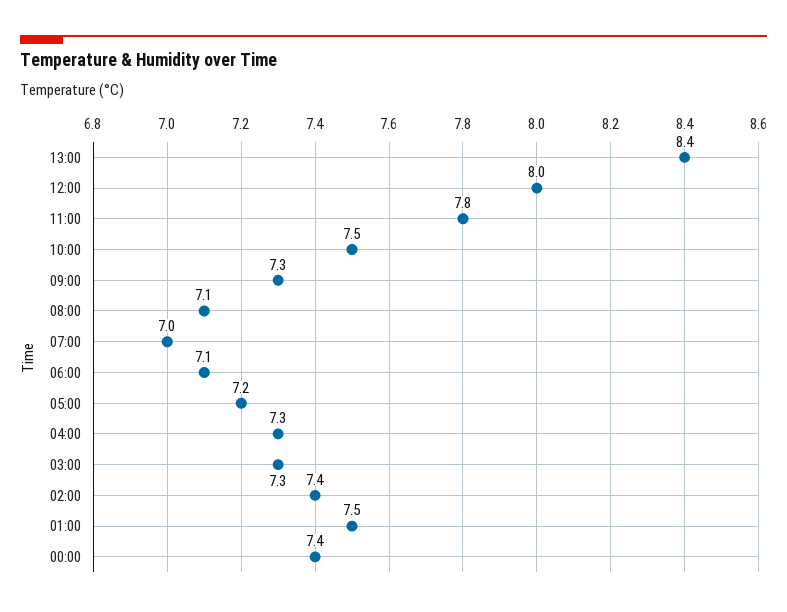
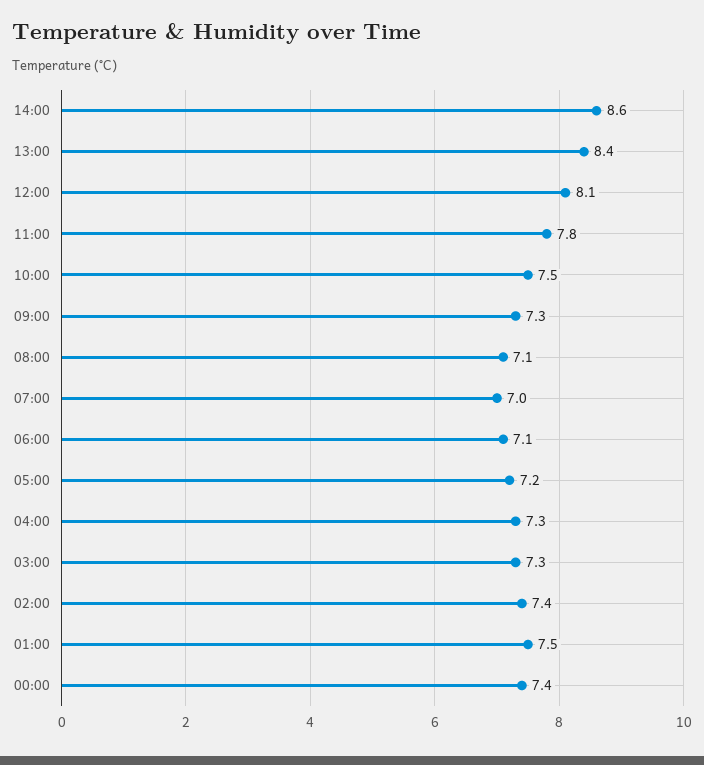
12:00: 8 -> 8.1
14:00: none -> 8.6

